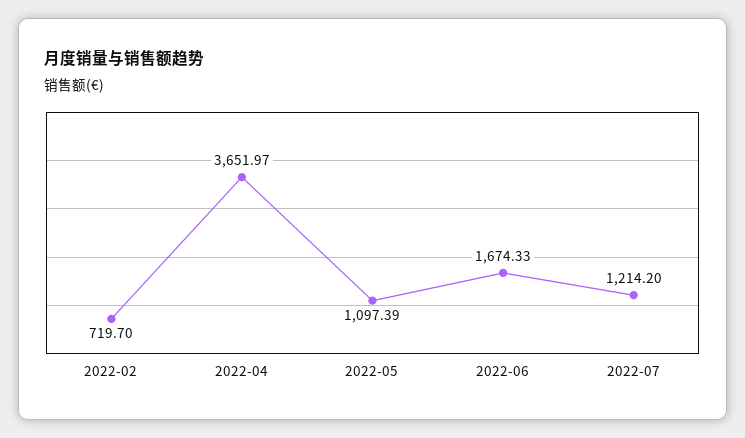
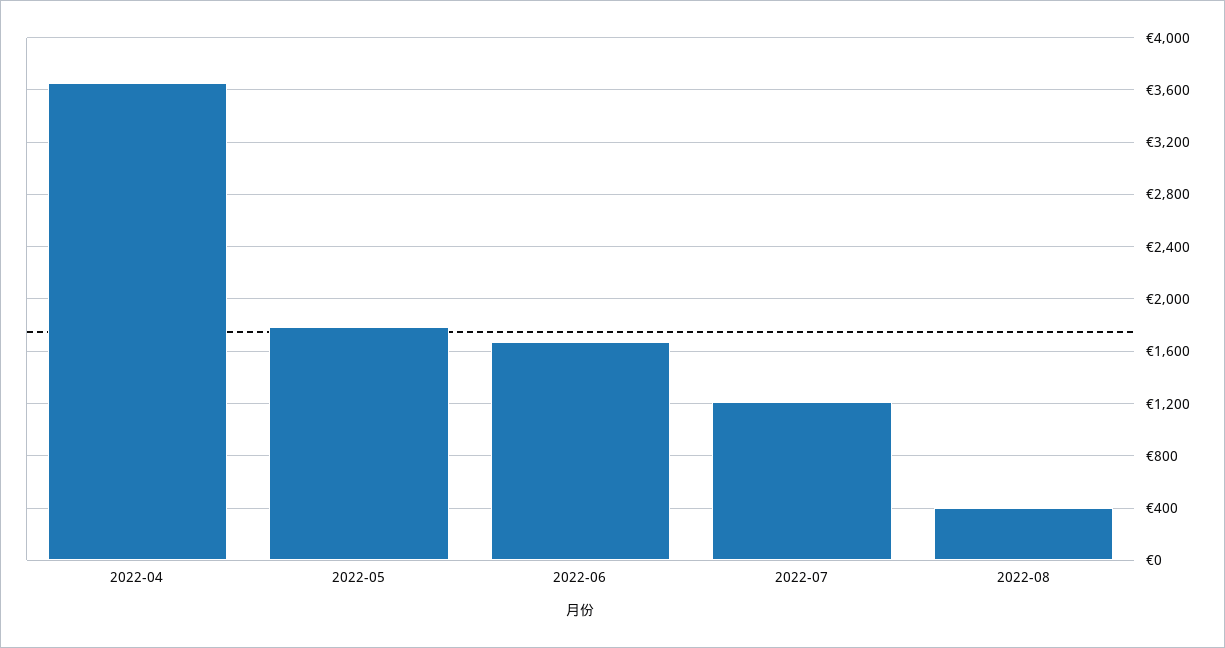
2022-02: 719.7 -> none
2022-05: 1097.39 -> 1800
2022-08: none -> 400

